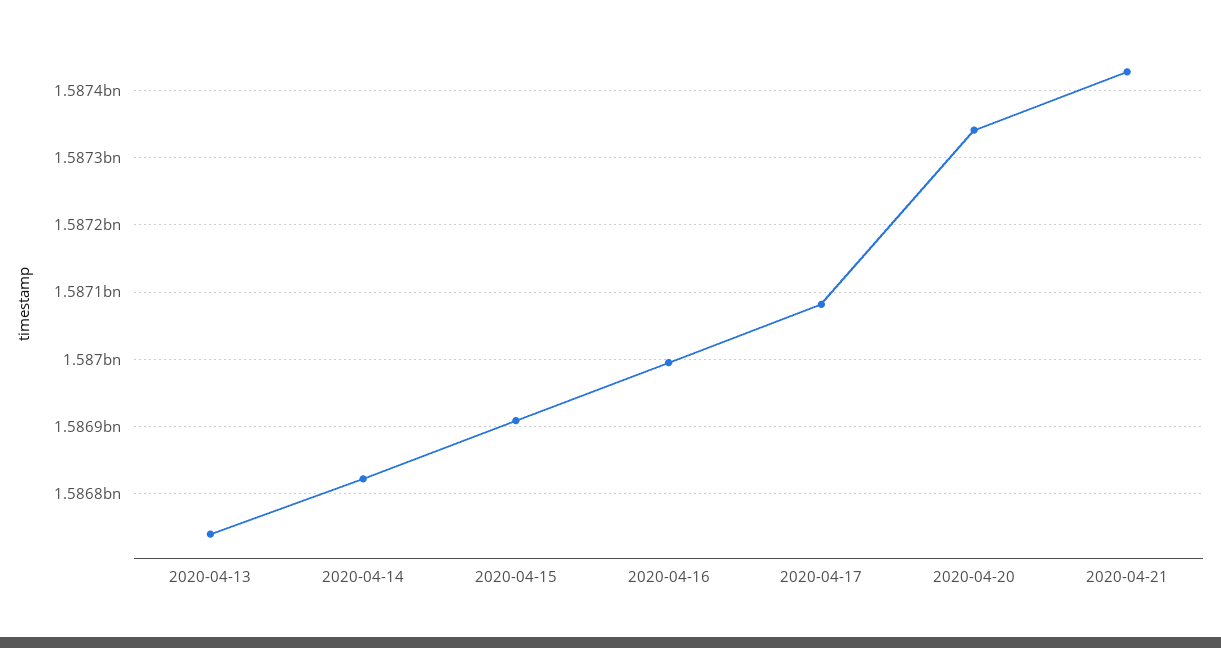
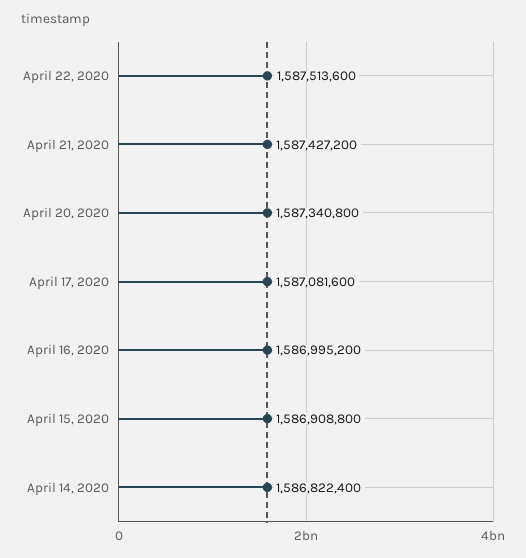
2020-04-13: 1586740000 -> none
April 22, 2020: none -> 1587513600

